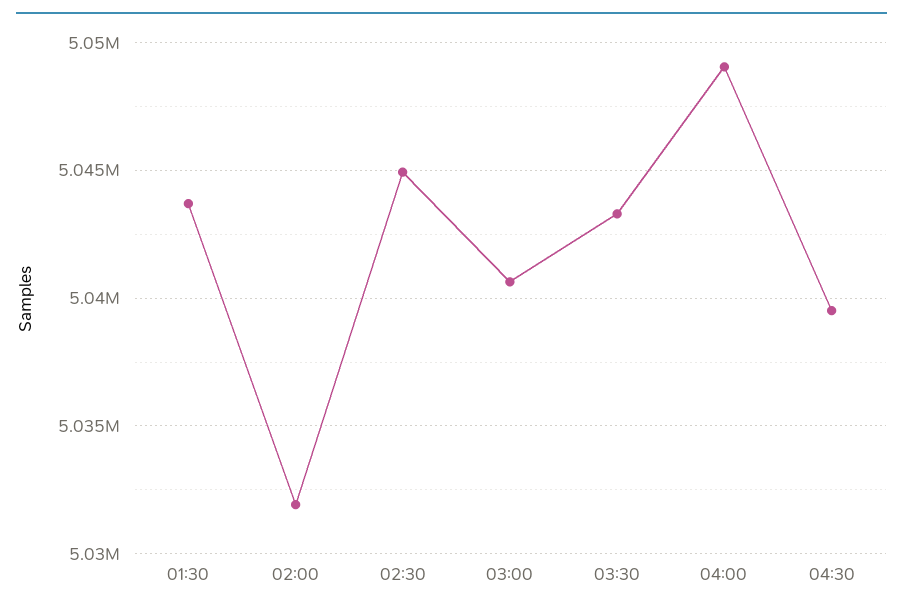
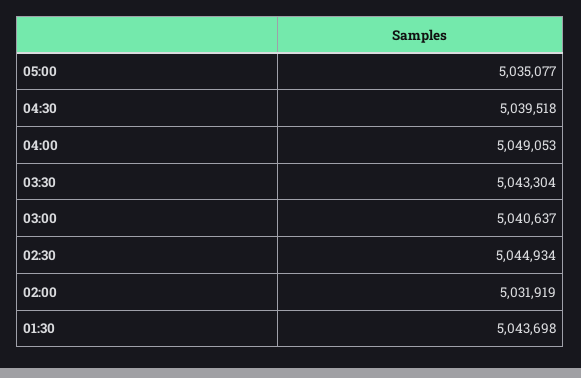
05:00: none -> 5035077

